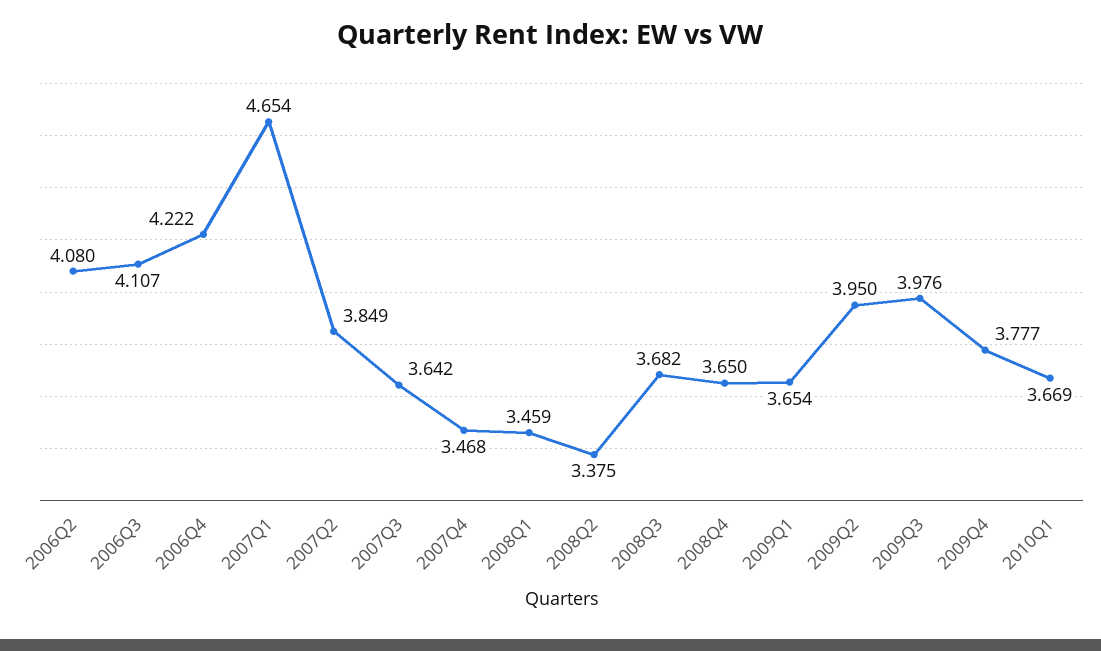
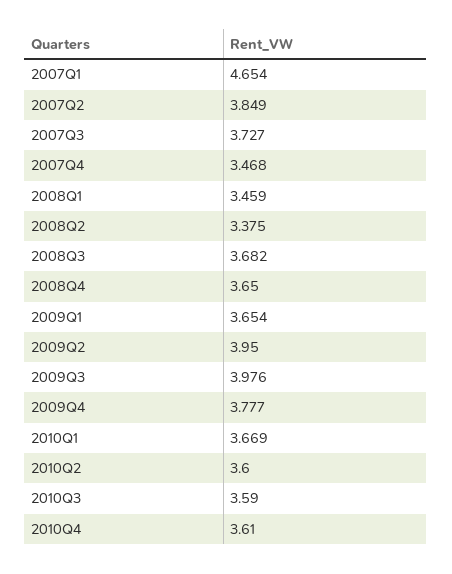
2006Q2: 4.08 -> none
2006Q3: 4.107 -> none
2006Q4: 4.222 -> none
2007Q3: 3.642 -> 3.727
2010Q2: none -> 3.6
2010Q3: none -> 3.59
2010Q4: none -> 3.61

